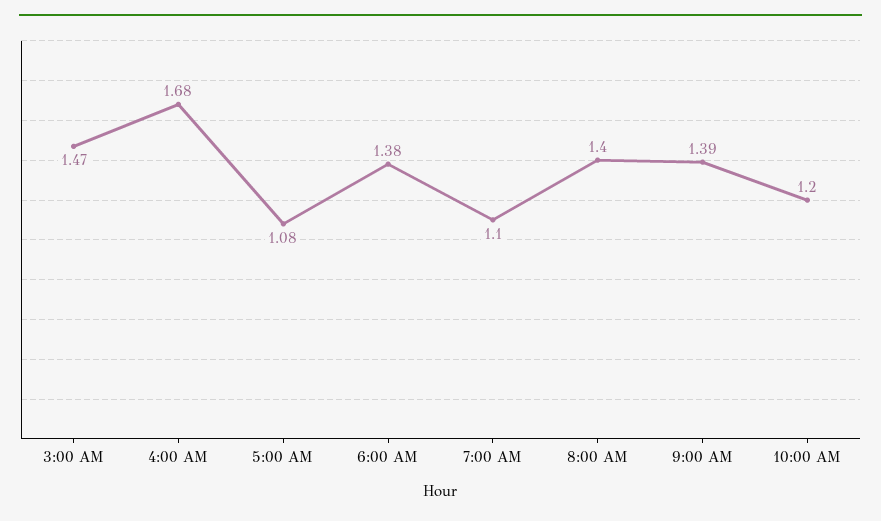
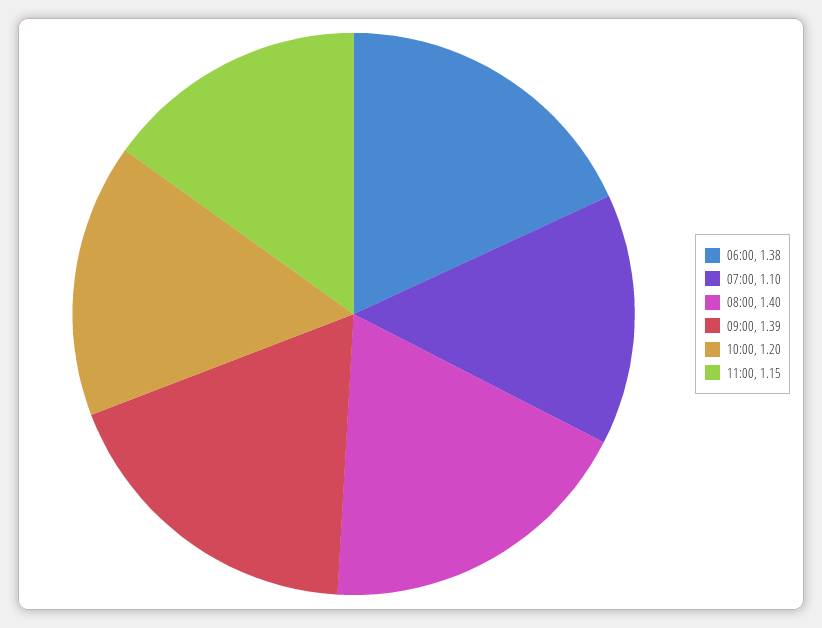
3:00 AM: 1.47 -> none
4:00 AM: 1.68 -> none
5:00 AM: 1.08 -> none
11:00: none -> 1.15

